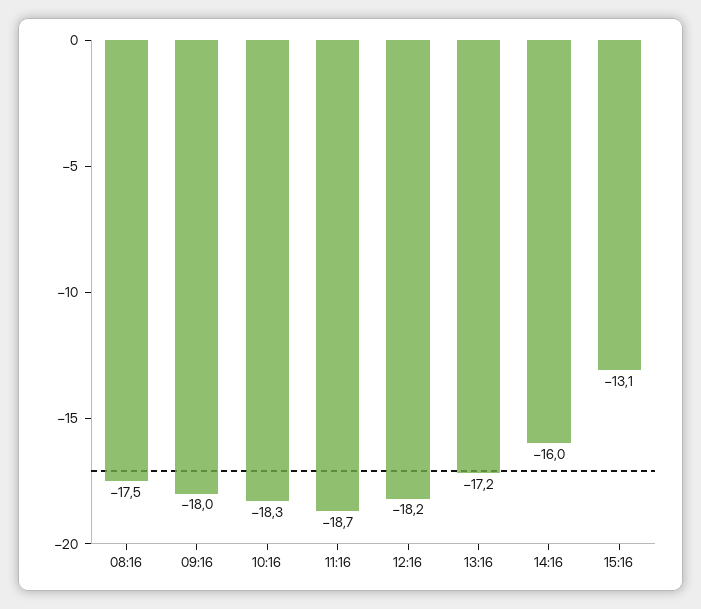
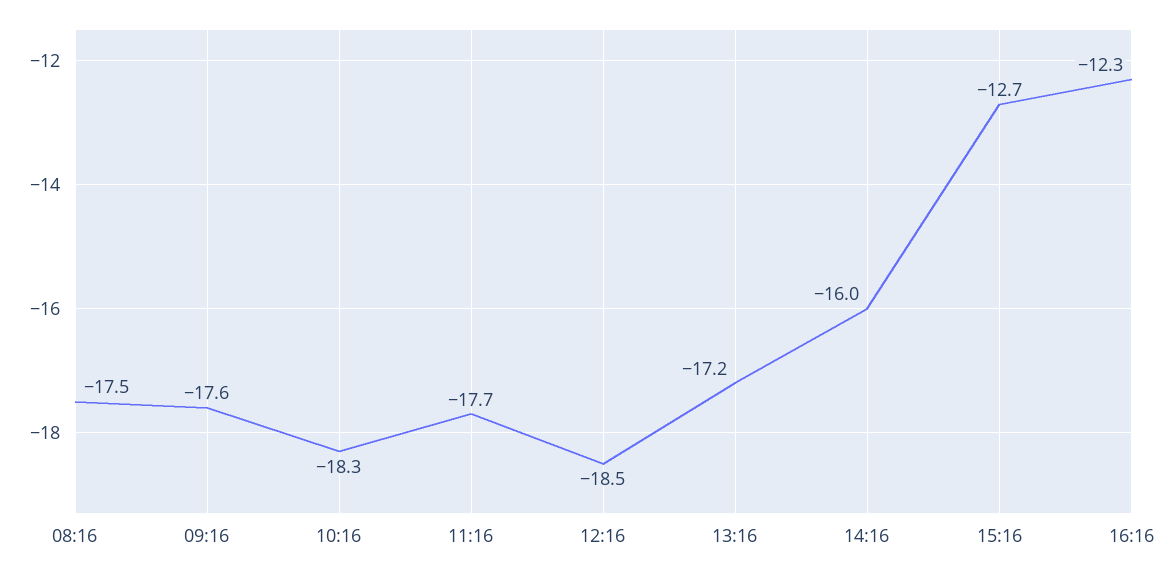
09:16: -18 -> -17.6
11:16: -18.7 -> -17.7
12:16: -18.2 -> -18.5
15:16: -13.1 -> -12.7
16:16: none -> -12.3

